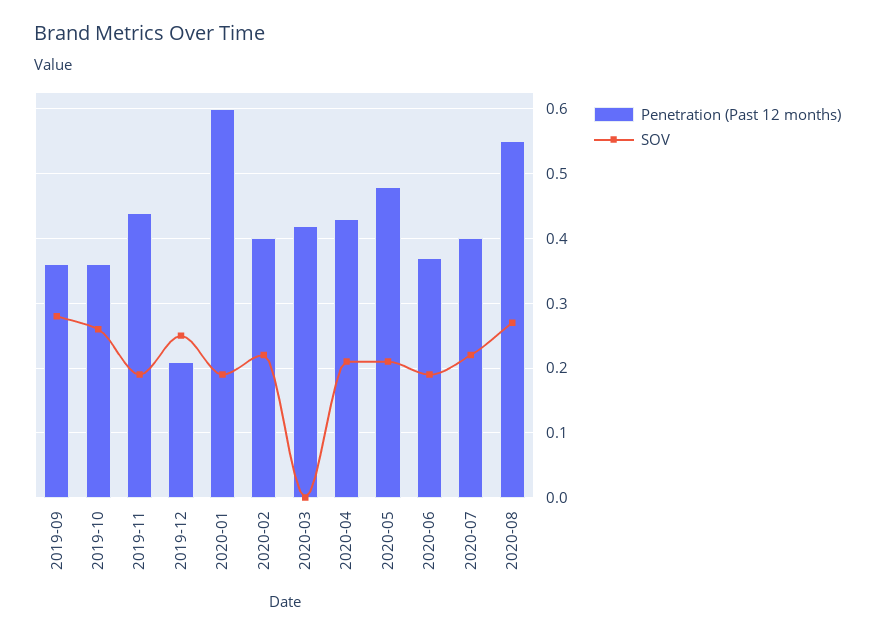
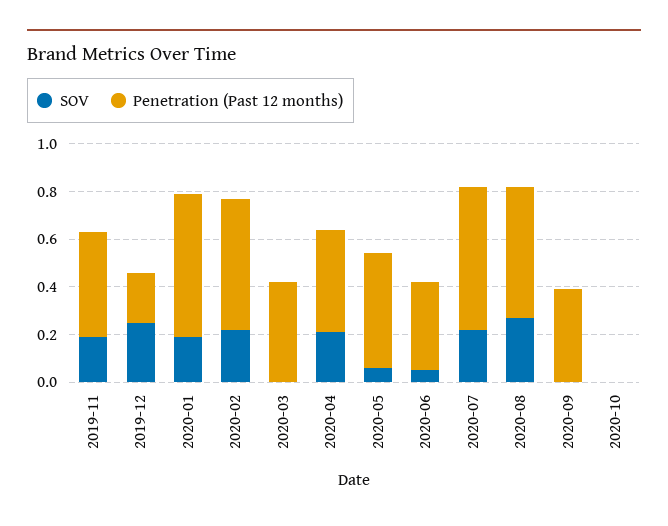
Penetration (Past 12 months), 2019-09: 0.36 -> none
SOV, 2019-09: 0.28 -> none
Penetration (Past 12 months), 2019-10: 0.36 -> none
SOV, 2019-10: 0.26 -> none
Penetration (Past 12 months), 2020-02: 0.4 -> 0.55
SOV, 2020-05: 0.21 -> 0.05
SOV, 2020-06: 0.19 -> 0.05
Penetration (Past 12 months), 2020-07: 0.4 -> 0.6
SOV, 2020-09: none -> 0
Penetration (Past 12 months), 2020-09: none -> 0.4
SOV, 2020-10: none -> 0
Penetration (Past 12 months), 2020-10: none -> 0

